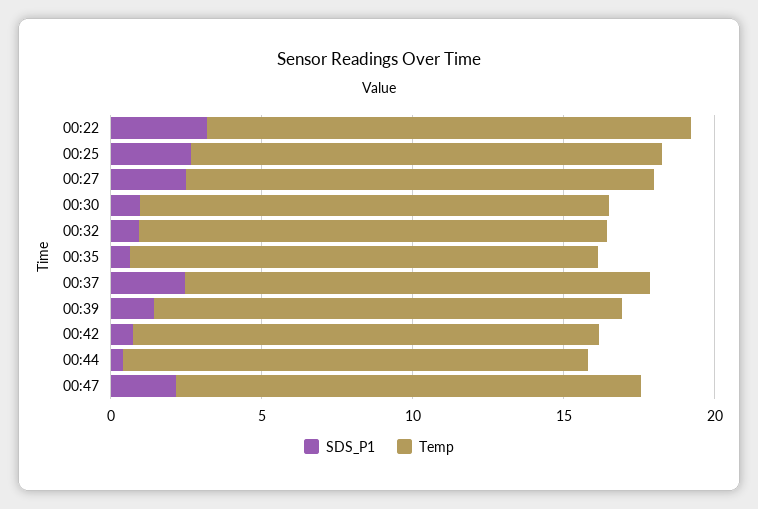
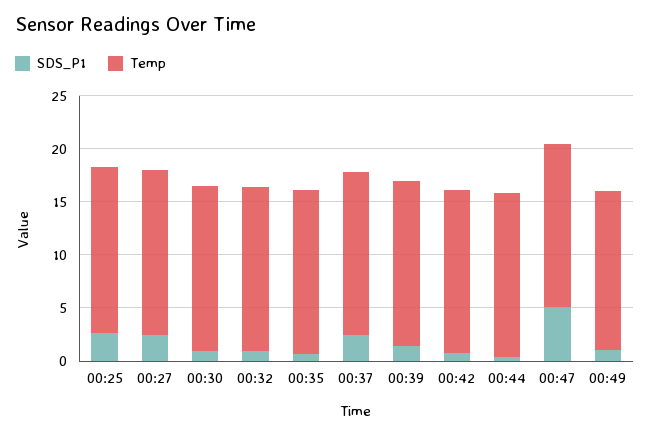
SDS_P1, 00:22: 3 -> none
Temp, 00:22: 16 -> none
SDS_P1, 00:47: 2 -> 5
SDS_P1, 00:49: none -> 1
Temp, 00:49: none -> 15

